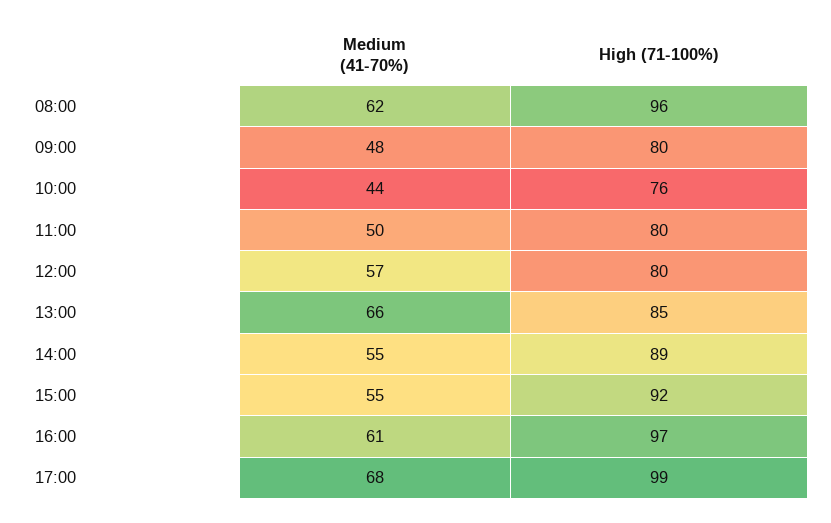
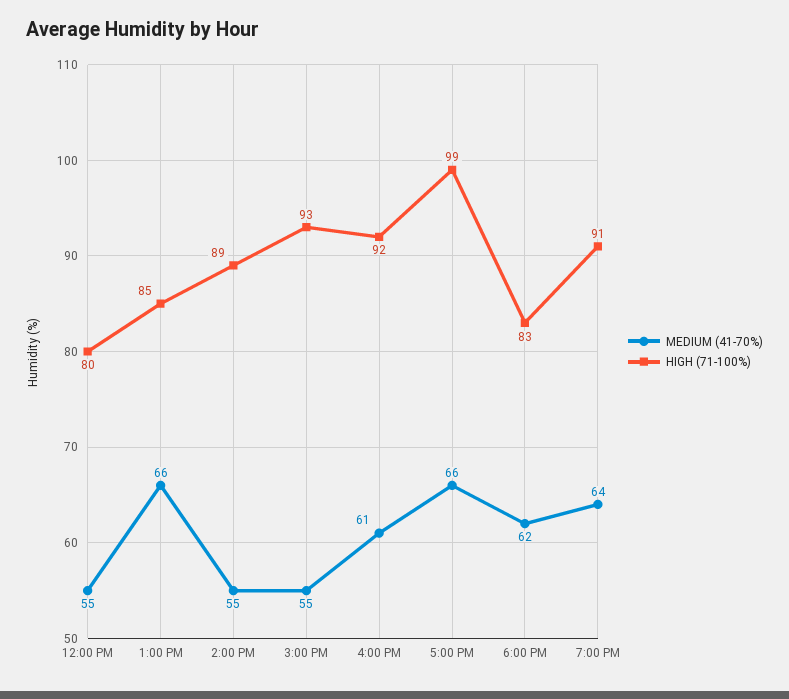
Medium (41-70%), 08:00: 62 -> none
High (71-100%), 08:00: 96 -> none
Medium (41-70%), 09:00: 48 -> none
High (71-100%), 09:00: 80 -> none
Medium (41-70%), 10:00: 44 -> none
High (71-100%), 10:00: 76 -> none
Medium (41-70%), 11:00: 50 -> none
High (71-100%), 11:00: 80 -> none
Medium (41-70%), 12:00: 57 -> 55
High (71-100%), 15:00: 92 -> 93
High (71-100%), 16:00: 97 -> 92
Medium (41-70%), 17:00: 68 -> 66
Medium (41-70%), 6:00 PM: none -> 62
High (71-100%), 6:00 PM: none -> 83
Medium (41-70%), 7:00 PM: none -> 64
High (71-100%), 7:00 PM: none -> 91

